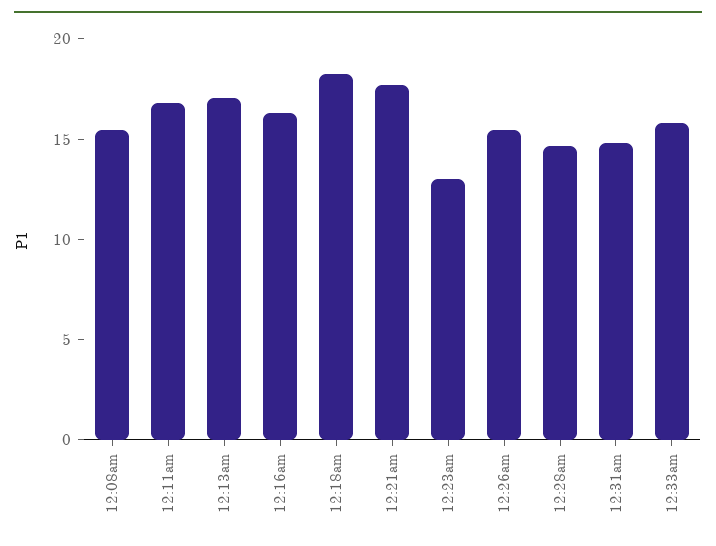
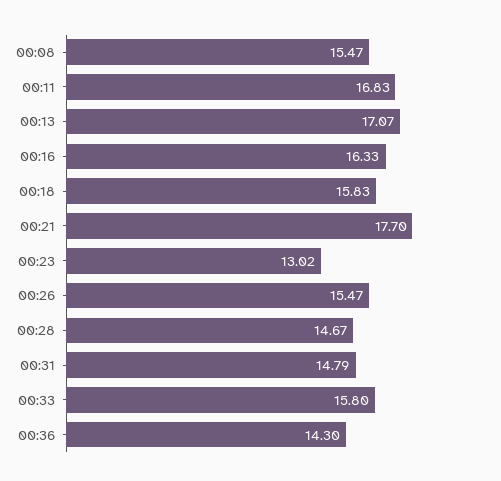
12:18am: 18 -> 15.83
00:36: none -> 14.3

